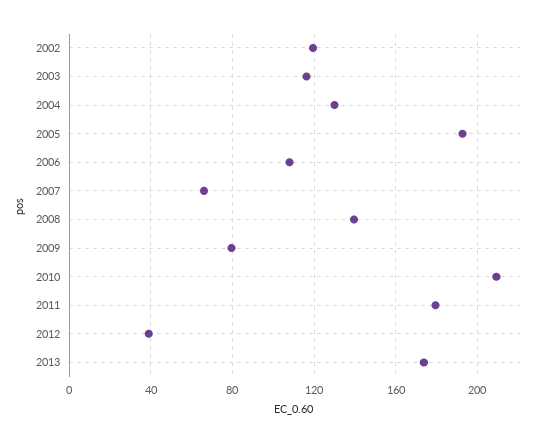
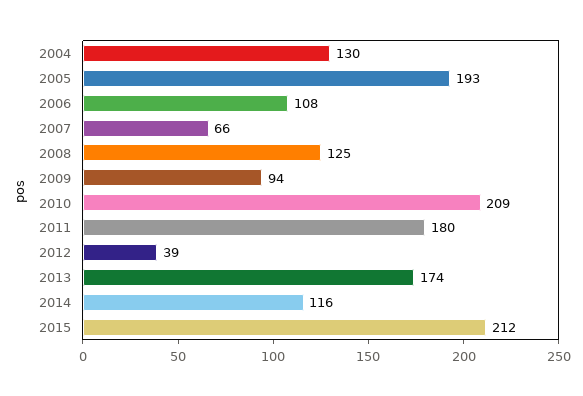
2002: 120 -> none
2003: 115 -> none
2008: 140 -> 125
2009: 80 -> 94
2014: none -> 116
2015: none -> 212

